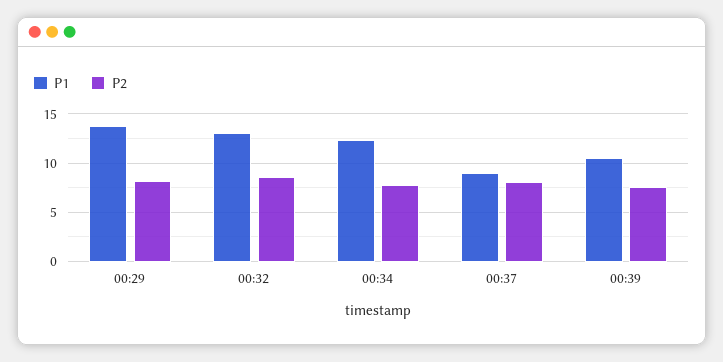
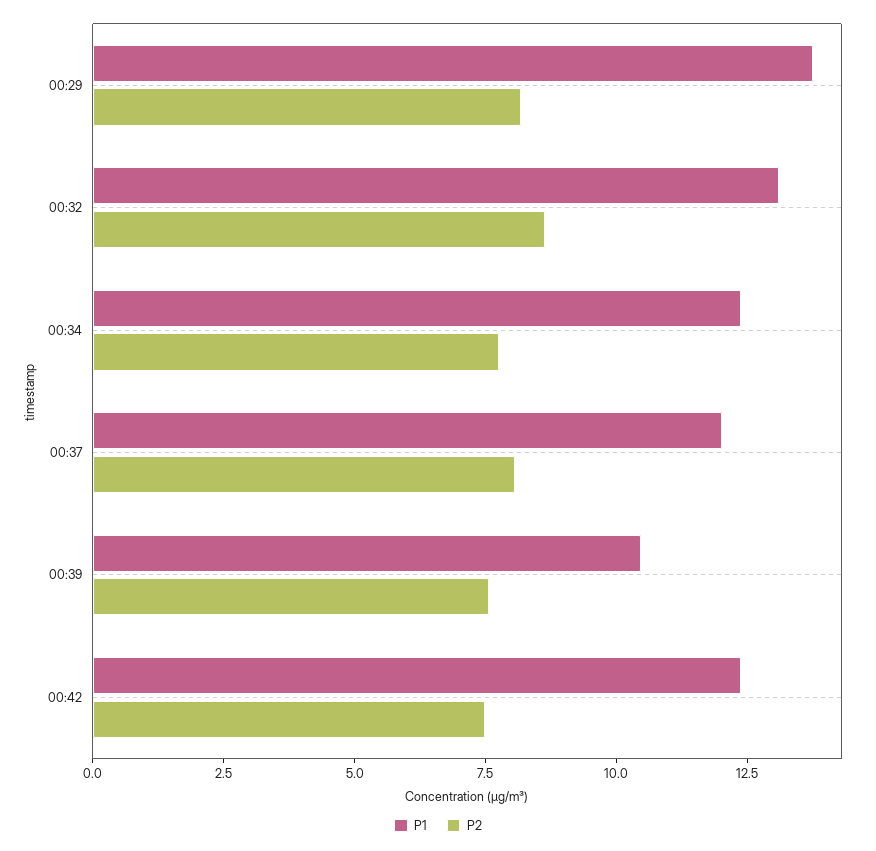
P1, 00:37: 9 -> 12
P1, 00:42: none -> 12.5
P2, 00:42: none -> 7.5

